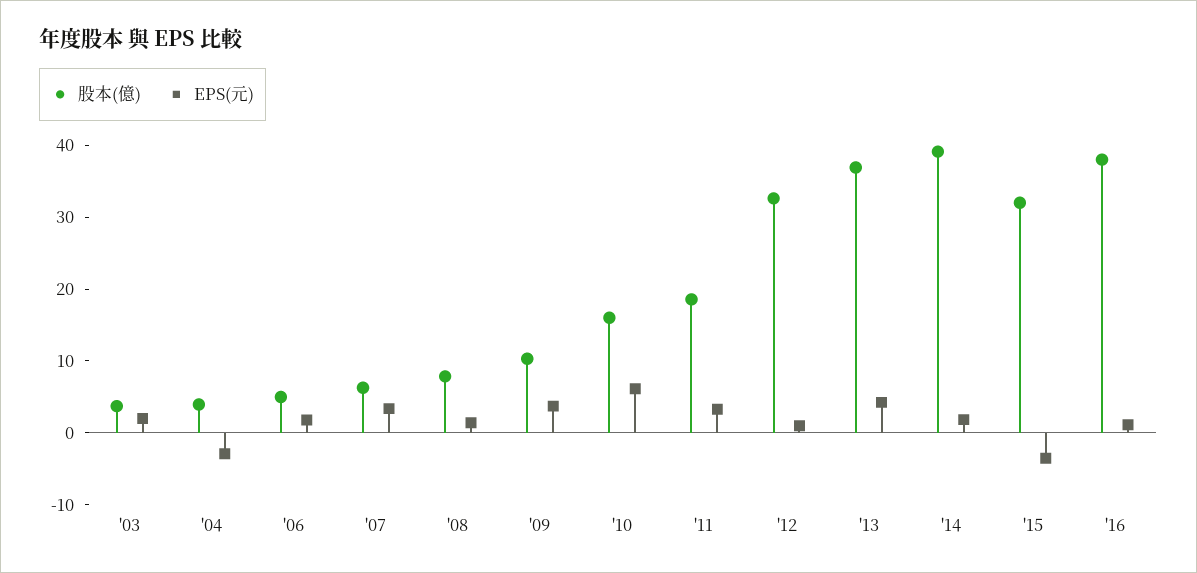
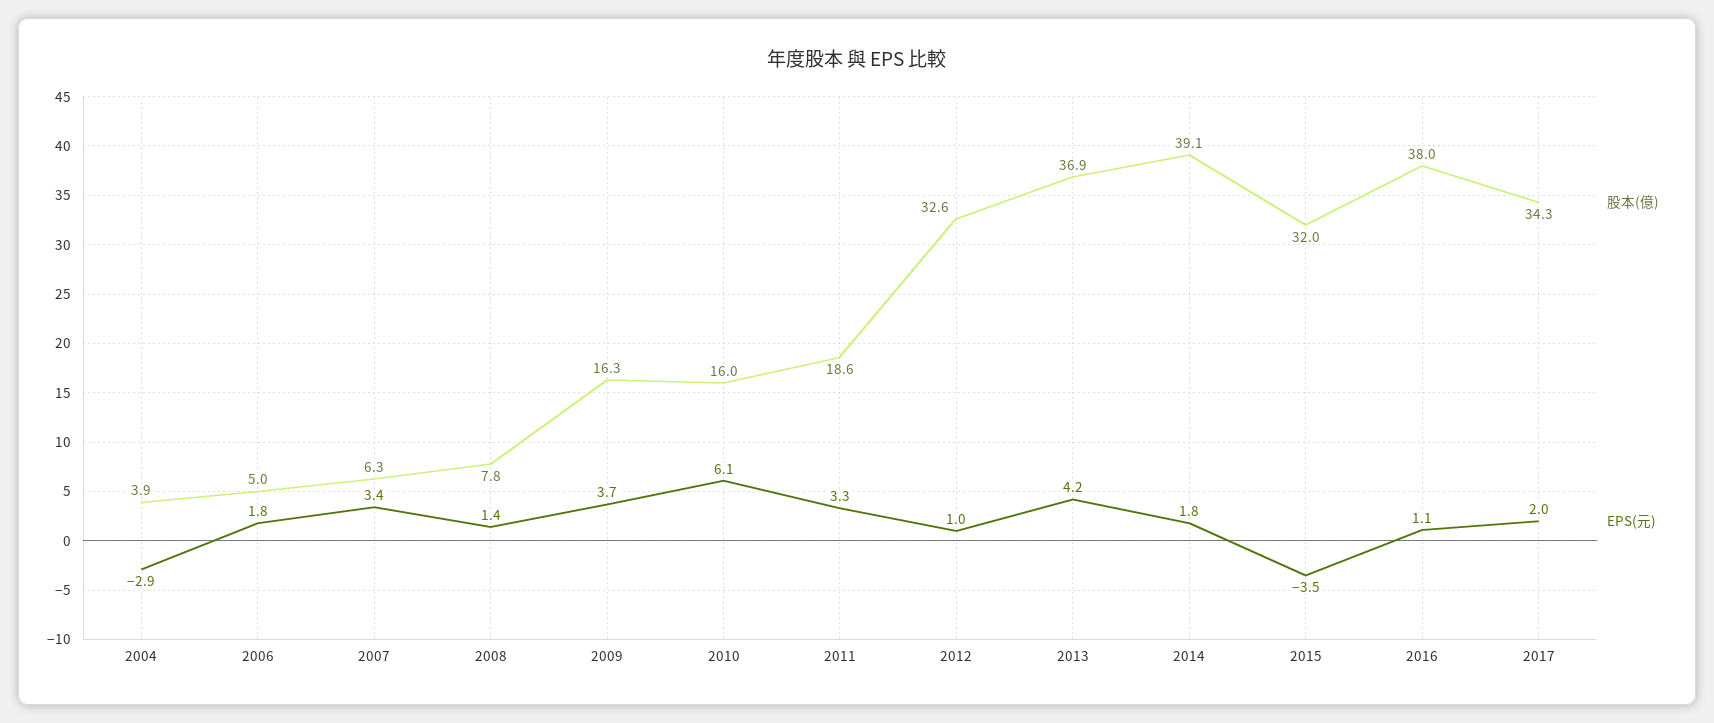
股本(億), '03: 4 -> none
EPS(元), '03: 2 -> none
股本(億), '09: 10 -> 16.3
股本(億), 2017: none -> 34.3
EPS(元), 2017: none -> 2

